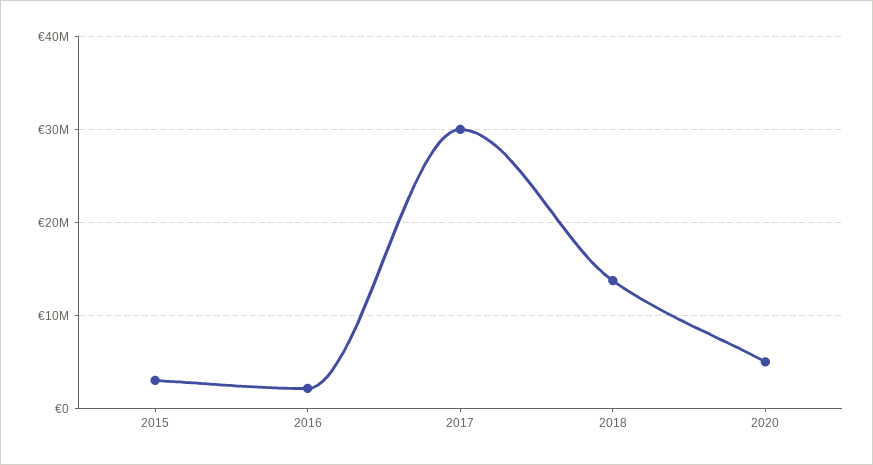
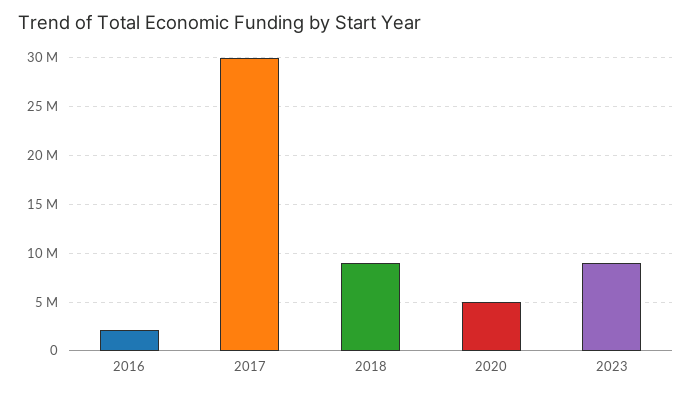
2015: 3000000 -> none
2018: 14000000 -> 9000000
2023: none -> 9000000

